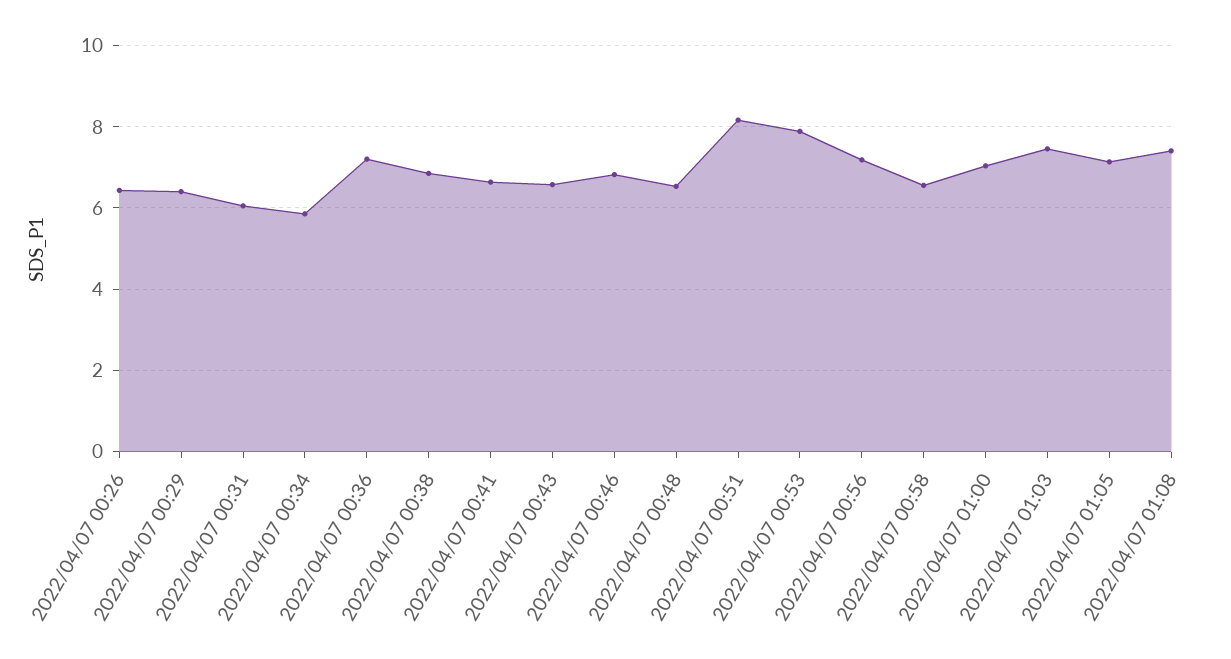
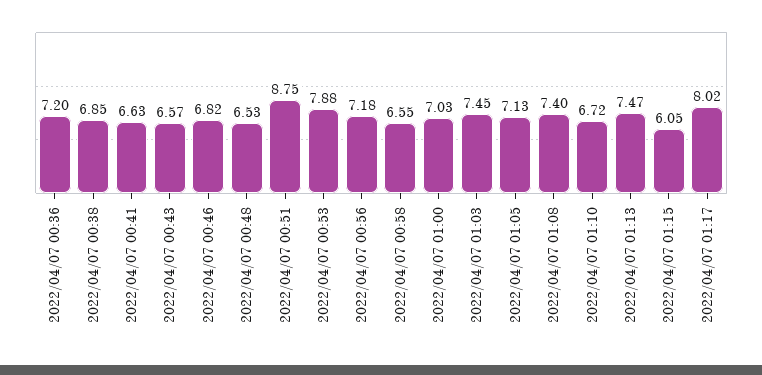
2022/04/07 00:26: 6.4 -> none
2022/04/07 00:29: 6.4 -> none
2022/04/07 00:31: 6 -> none
2022/04/07 00:34: 5.8 -> none
2022/04/07 00:51: 8.2 -> 8.75
2022/04/07 01:10: none -> 6.72
2022/04/07 01:13: none -> 7.47
2022/04/07 01:15: none -> 6.05
2022/04/07 01:17: none -> 8.02

